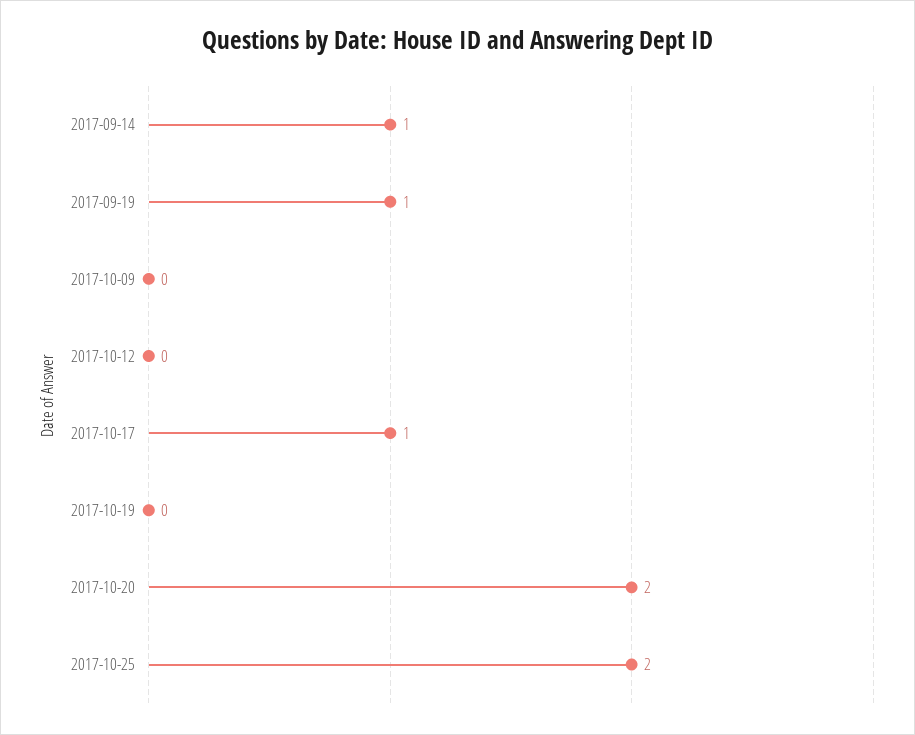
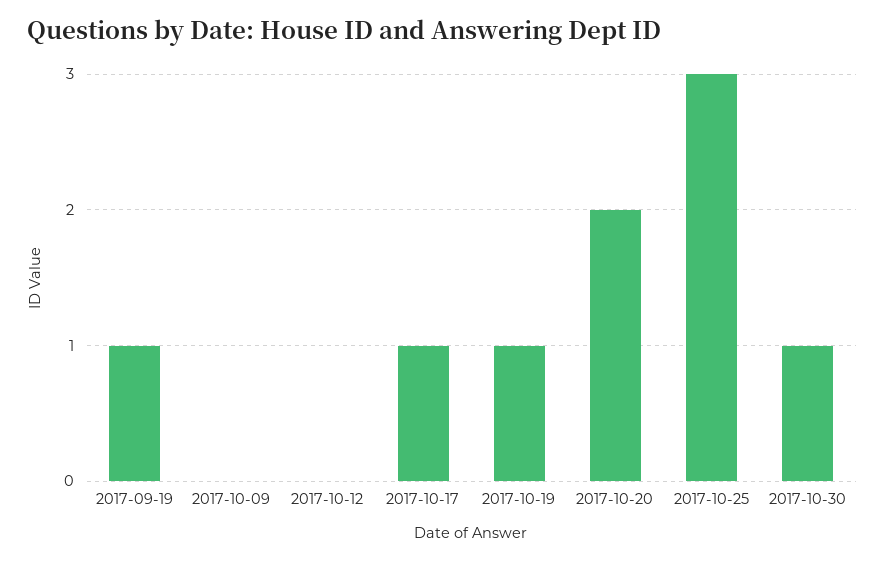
2017-09-14: 1 -> none
2017-10-19: 0 -> 1
2017-10-25: 2 -> 3
2017-10-30: none -> 1

